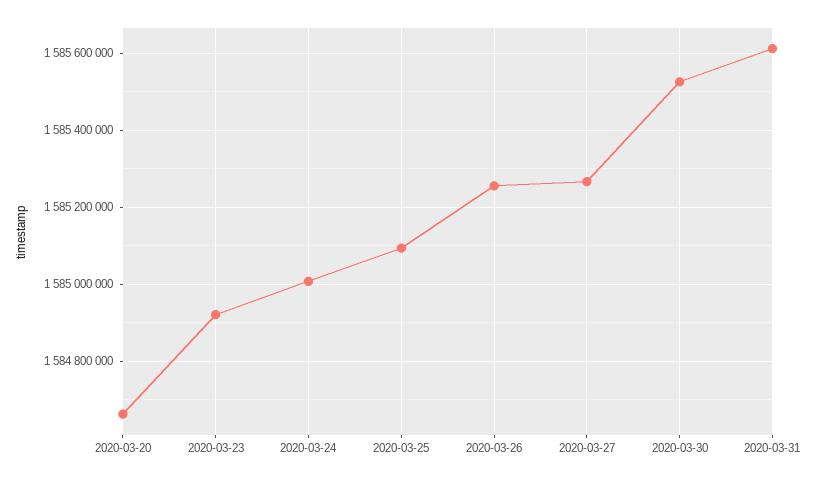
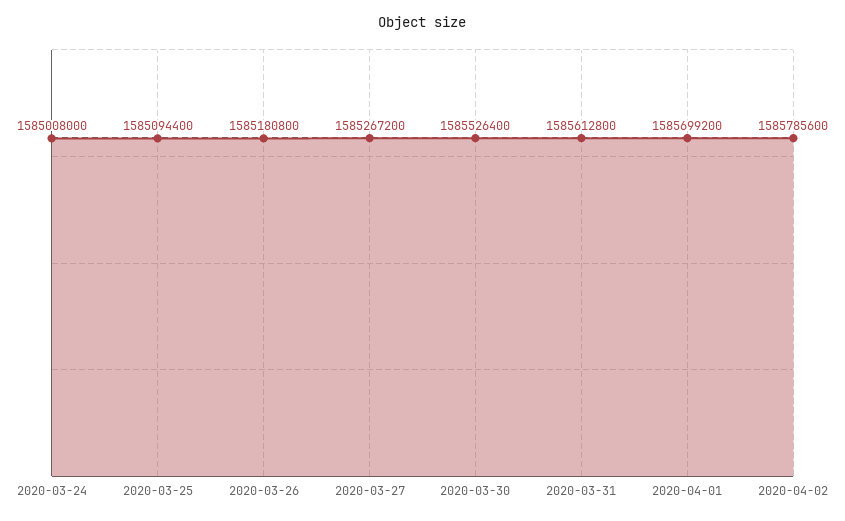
2020-03-20: 1584660000 -> none
2020-03-23: 1584920000 -> none
2020-03-26: 1585260000 -> 1585180800
2020-04-01: none -> 1585699200
2020-04-02: none -> 1585785600

